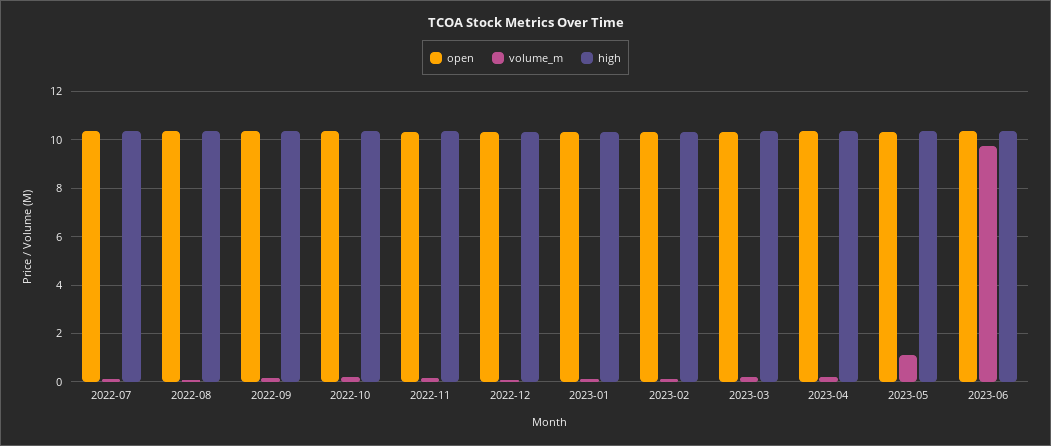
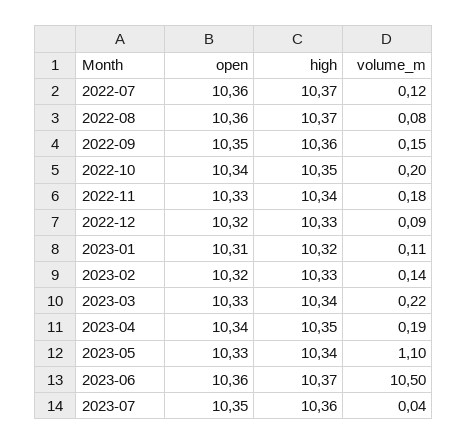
volume_m, 2023-06: 9.75 -> 10.5
open, 2023-07: none -> 10.35
high, 2023-07: none -> 10.36
volume_m, 2023-07: none -> 0.04

